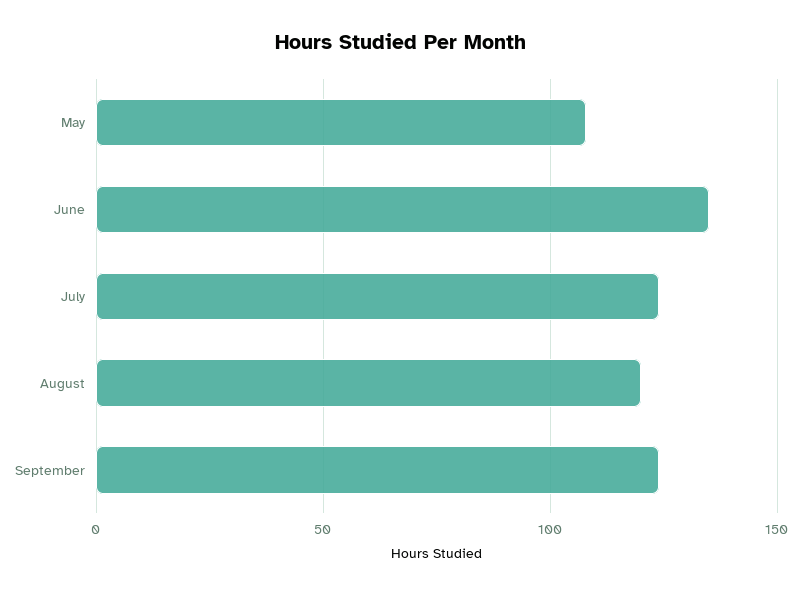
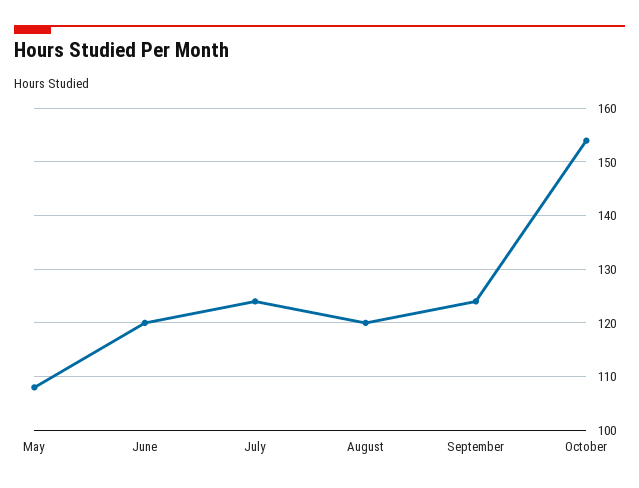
June: 135 -> 120
October: none -> 155

